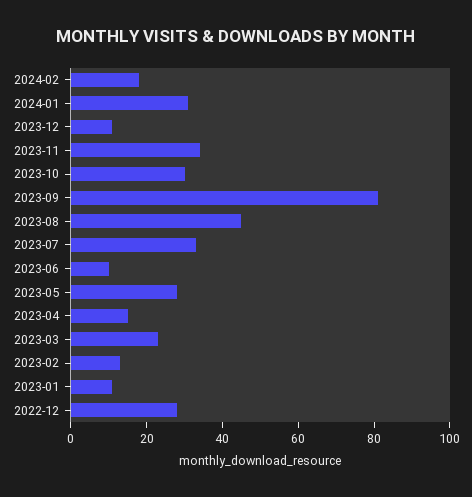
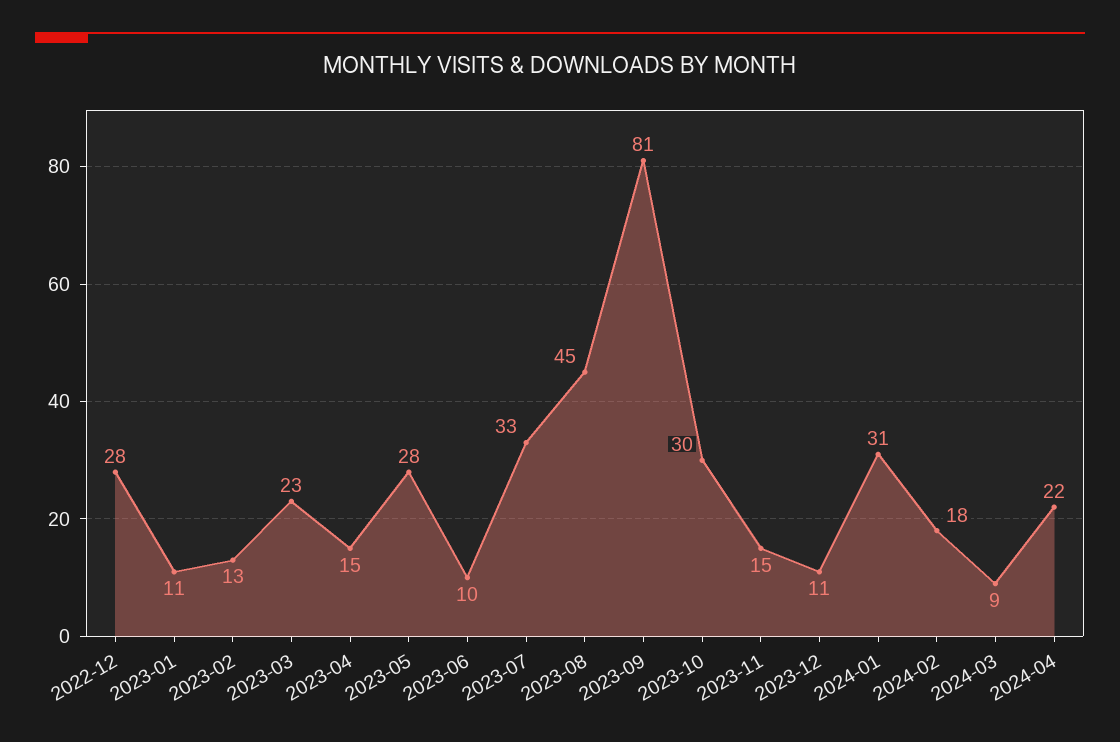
2023-11: 35 -> 15
2024-03: none -> 9
2024-04: none -> 22

